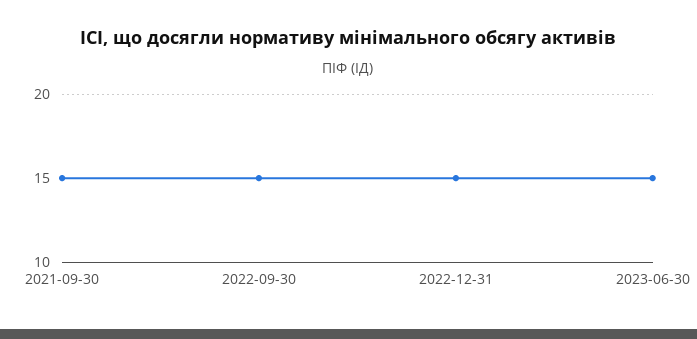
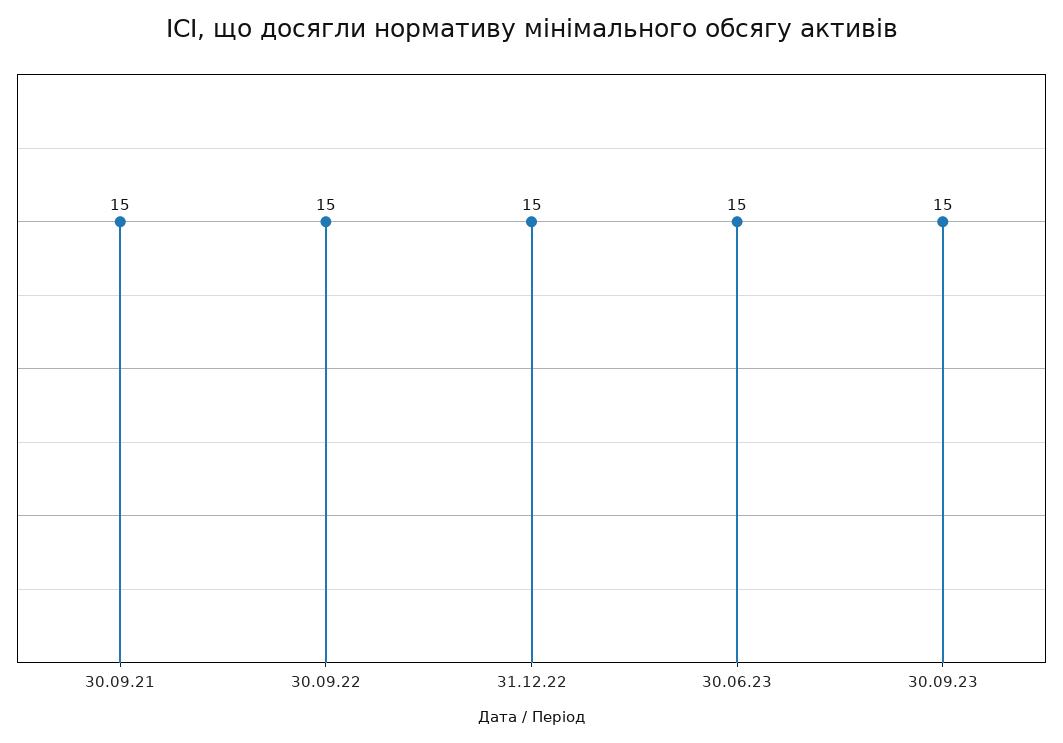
30.09.23: none -> 15

